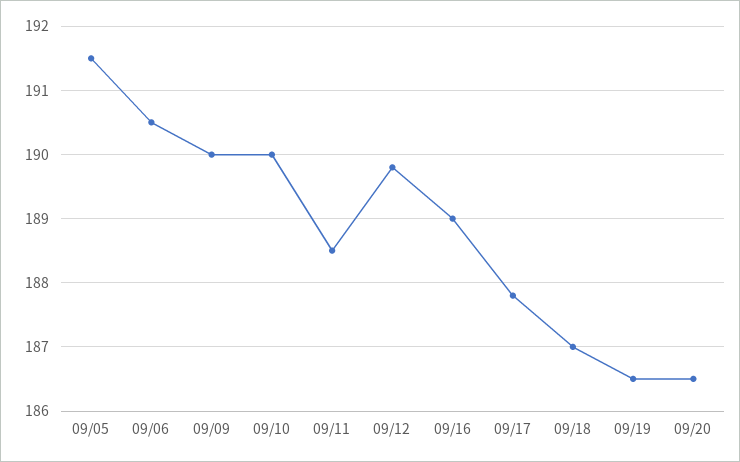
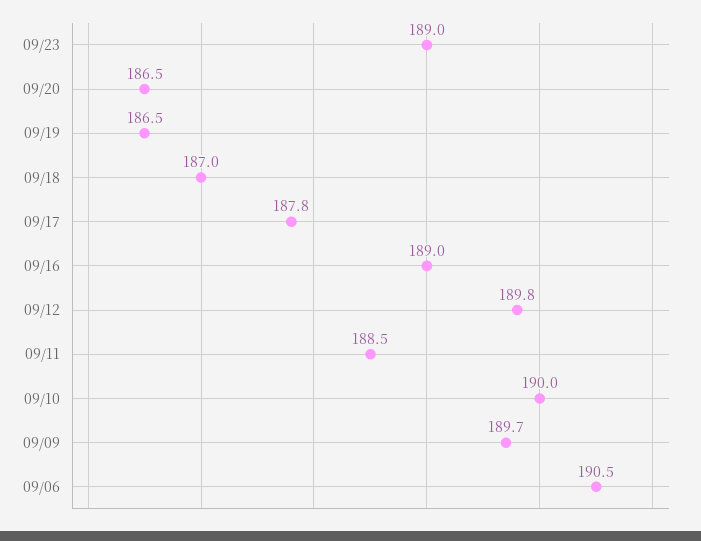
09/05: 191.5 -> none
09/09: 190 -> 189.7
09/23: none -> 189

